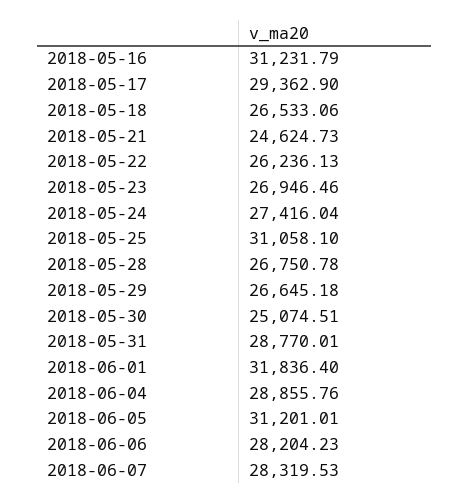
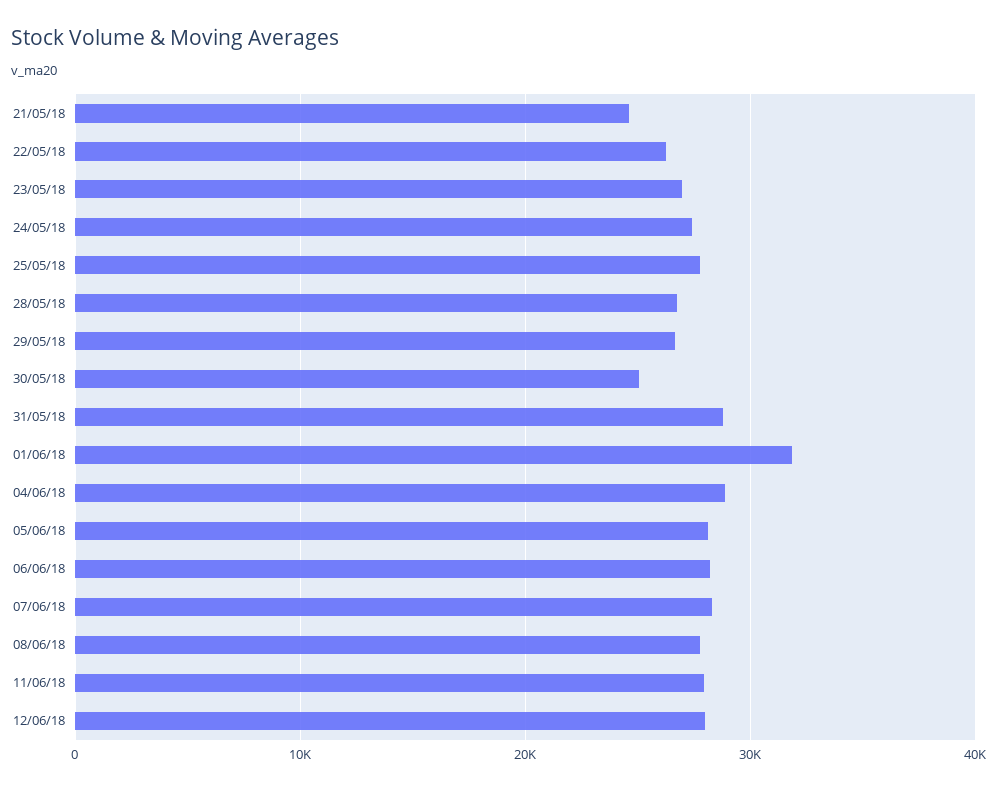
2018-05-16: 31231.79 -> none
2018-05-17: 29362.9 -> none
2018-05-18: 26533.06 -> none
2018-05-25: 31058.1 -> 28000
2018-06-05: 31201.01 -> 28000
08/06/18: none -> 28000
11/06/18: none -> 28000
12/06/18: none -> 28000

